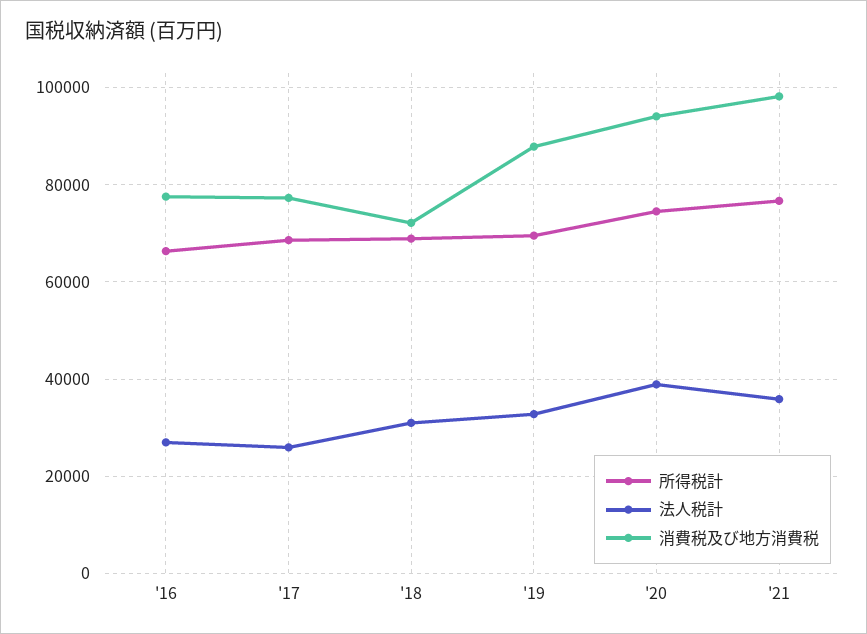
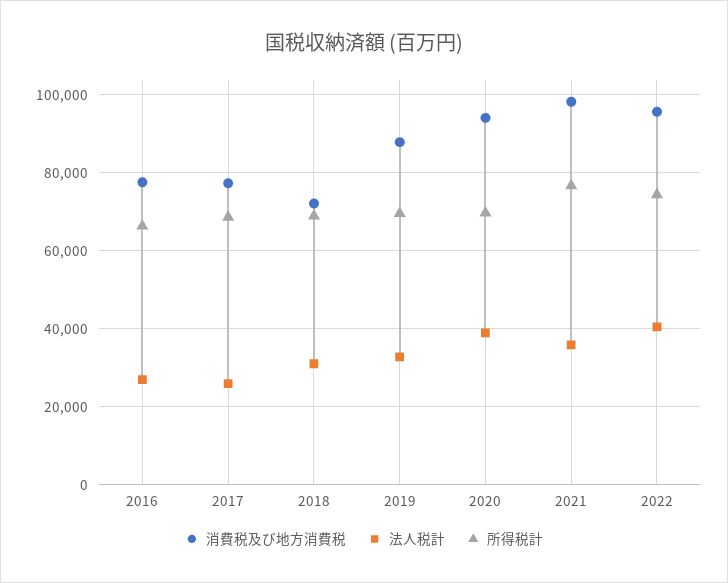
所得税計, '20: 74000 -> 70000
消費税及び地方消費税, 2022: none -> 96000
法人税計, 2022: none -> 40000
所得税計, 2022: none -> 74000

